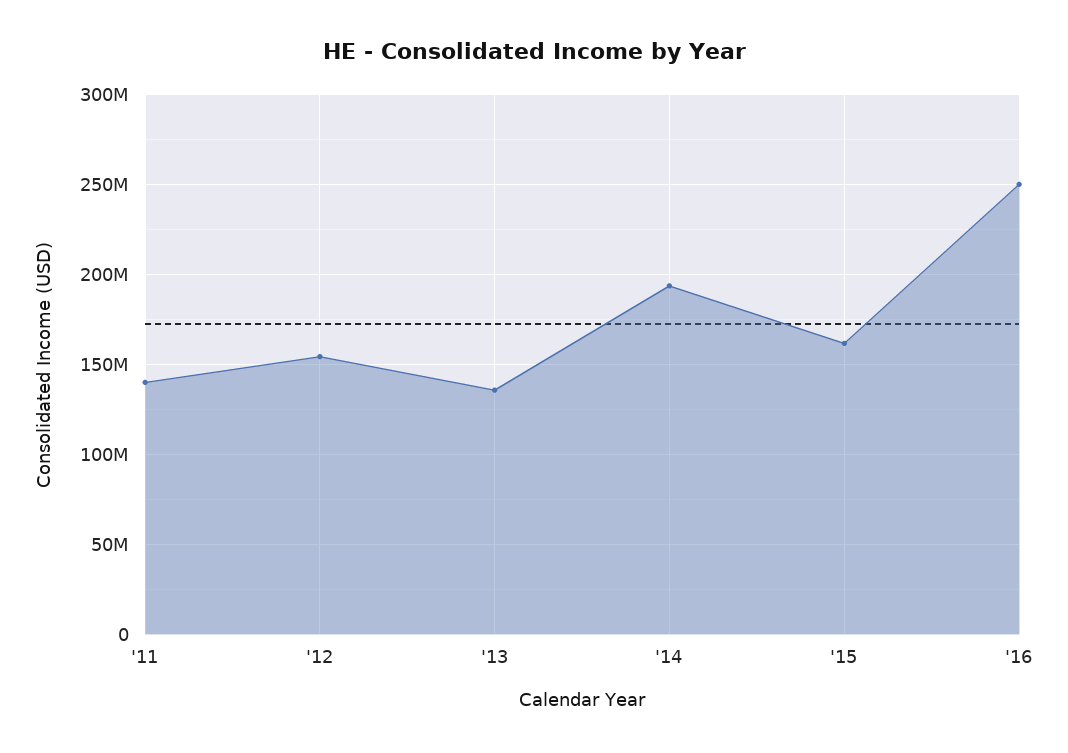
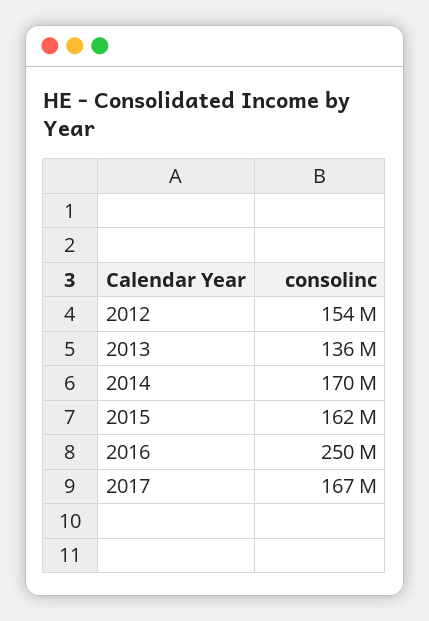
'11: 140000000 -> none
'14: 195000000 -> 170000000
2017: none -> 167000000

